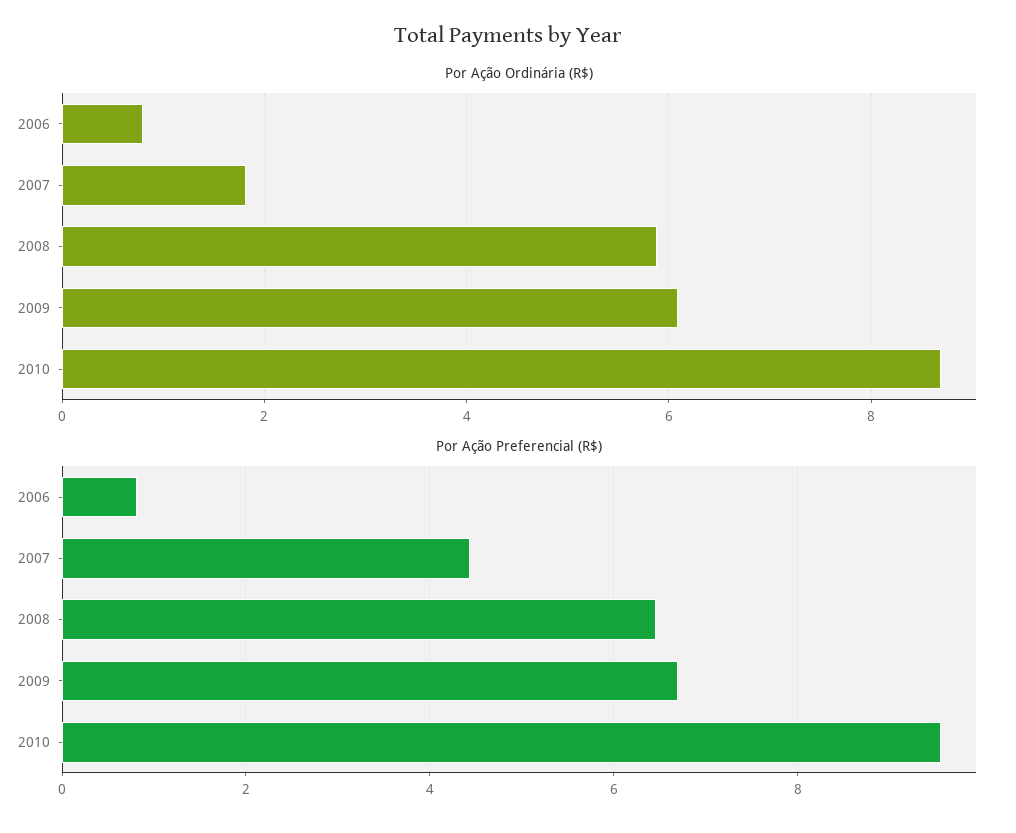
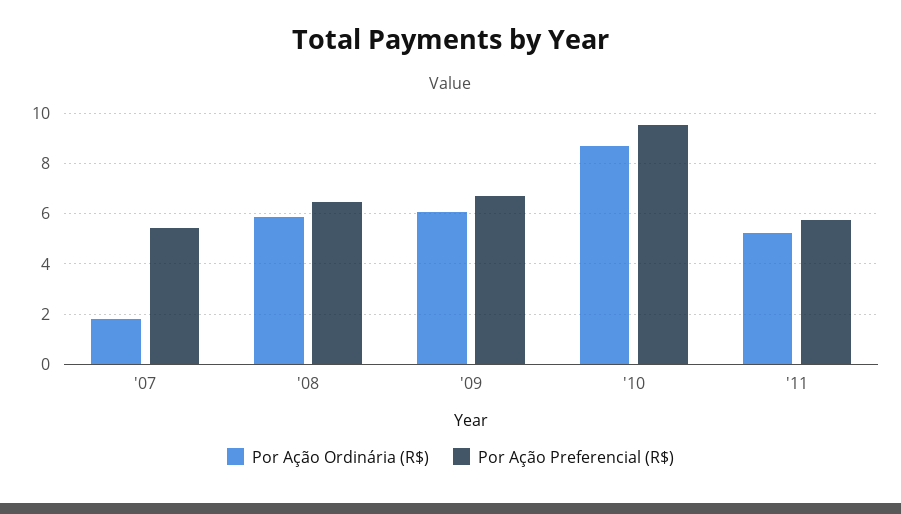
Por Ação Ordinária (R$), 2006: 0.8 -> none
Por Ação Preferencial (R$), 2006: 0.8 -> none
Por Ação Preferencial (R$), 2007: 4.4 -> 5.5
Por Ação Ordinária (R$), '11: none -> 5.25
Por Ação Preferencial (R$), '11: none -> 5.75

